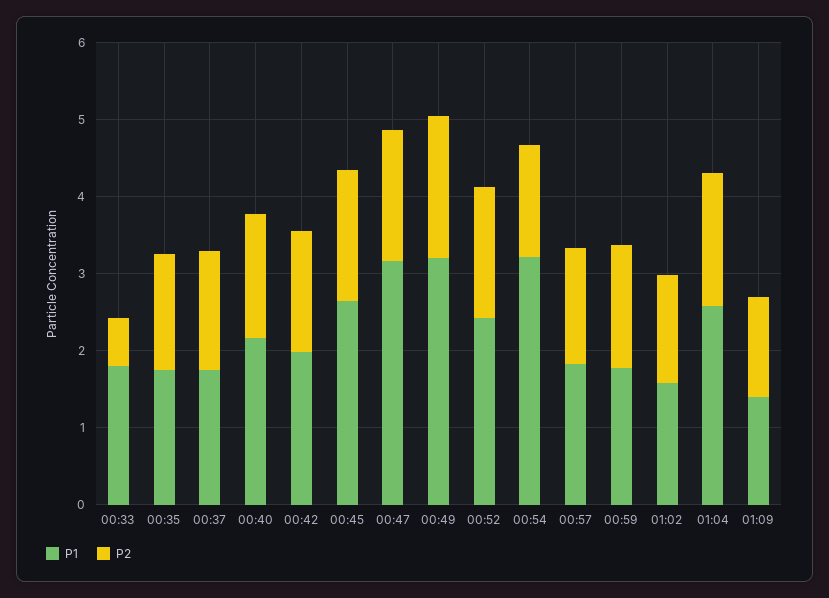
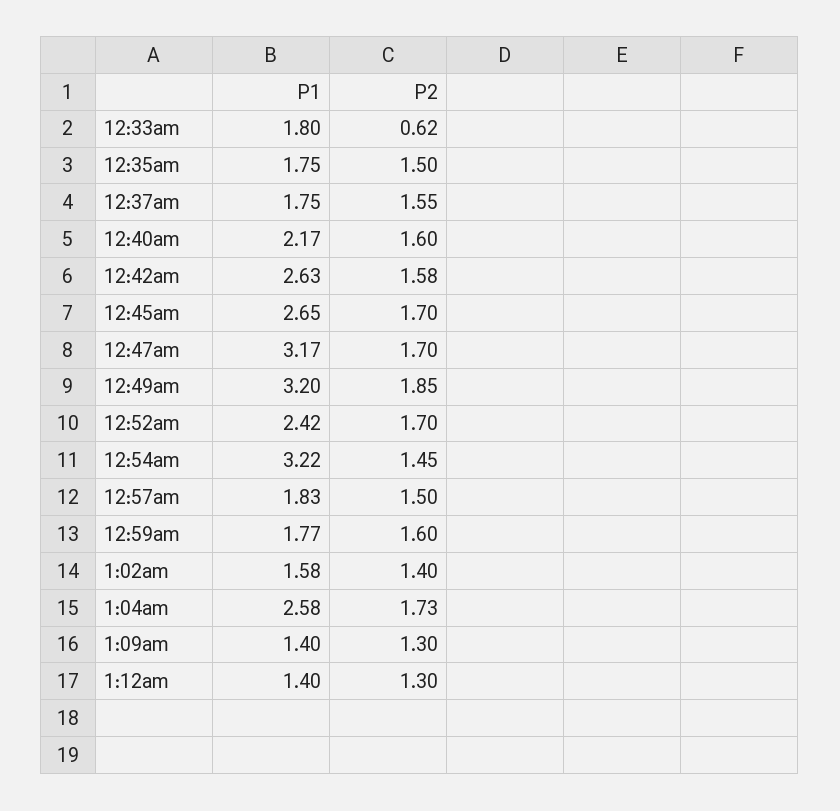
P1, 00:42: 2 -> 2.63
P1, 1:12am: none -> 1.4
P2, 1:12am: none -> 1.3

